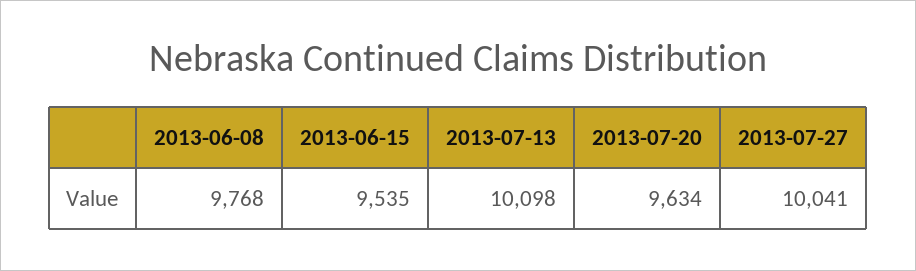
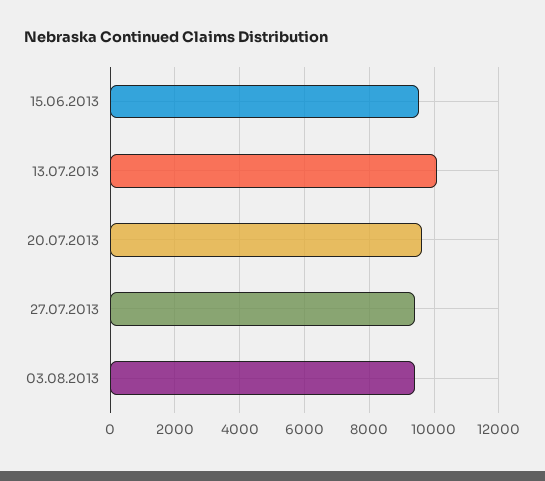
2013-06-08: 9768 -> none
2013-07-27: 10041 -> 9400
03.08.2013: none -> 9400

